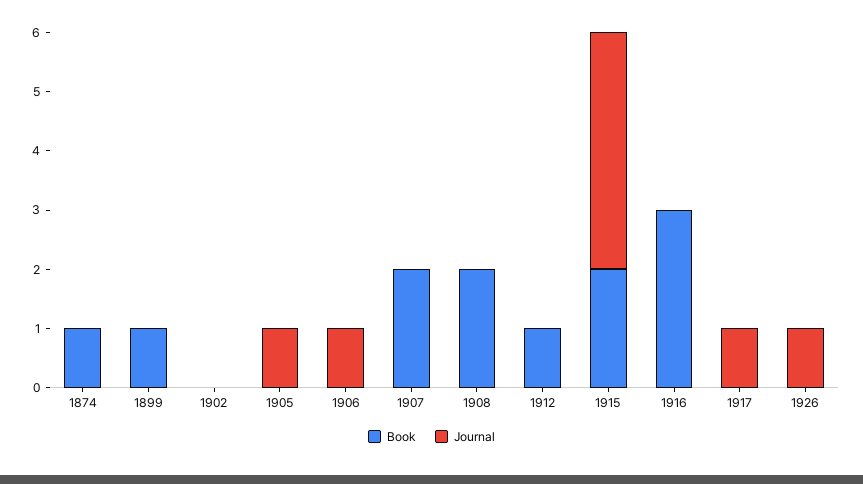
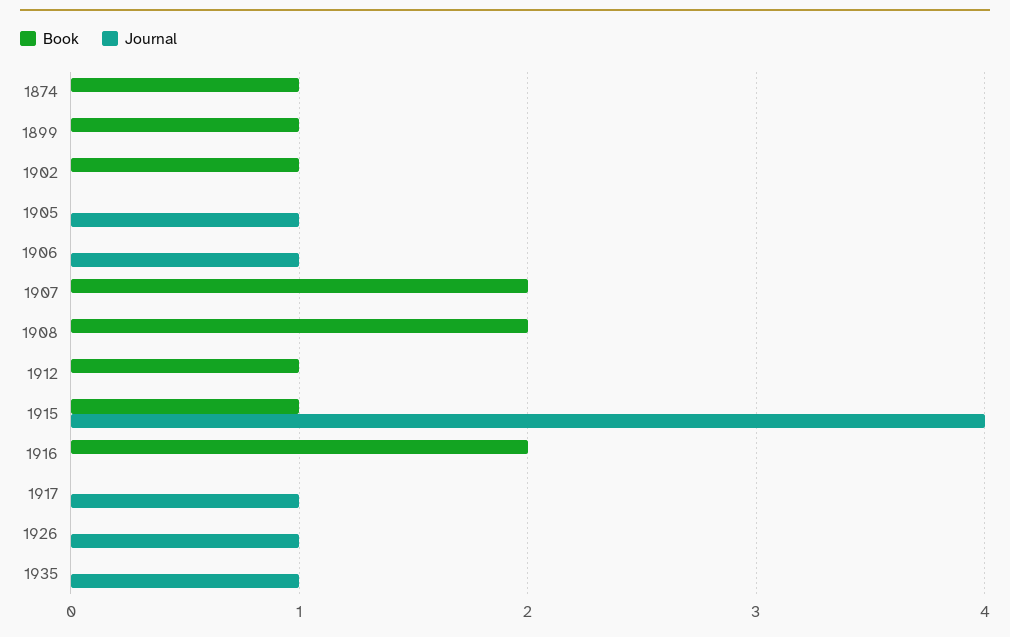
Book, 1902: 0 -> 1
Book, 1915: 2 -> 1
Book, 1916: 3 -> 2
Book, 1935: none -> 0
Journal, 1935: none -> 1

